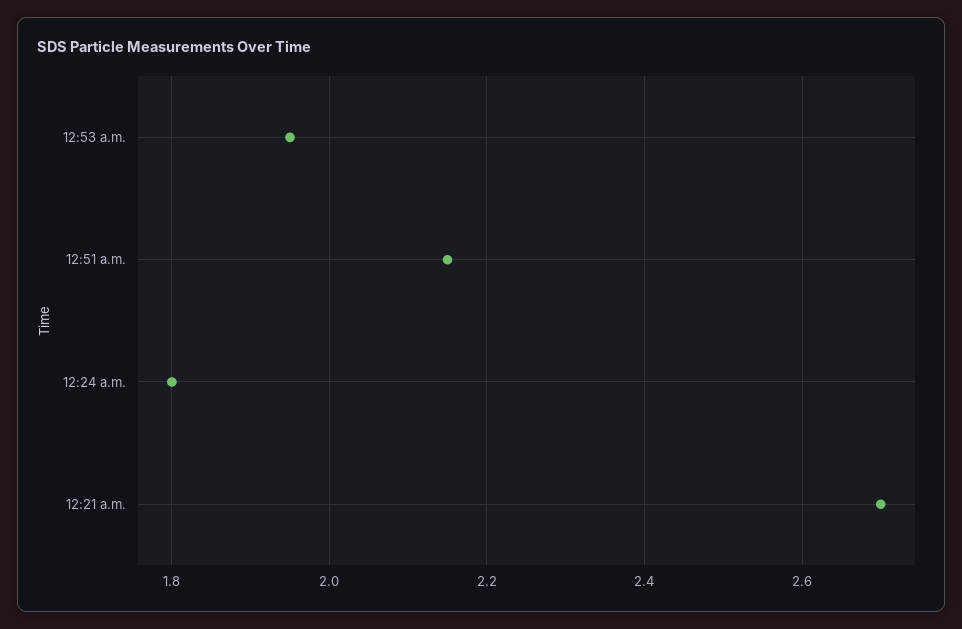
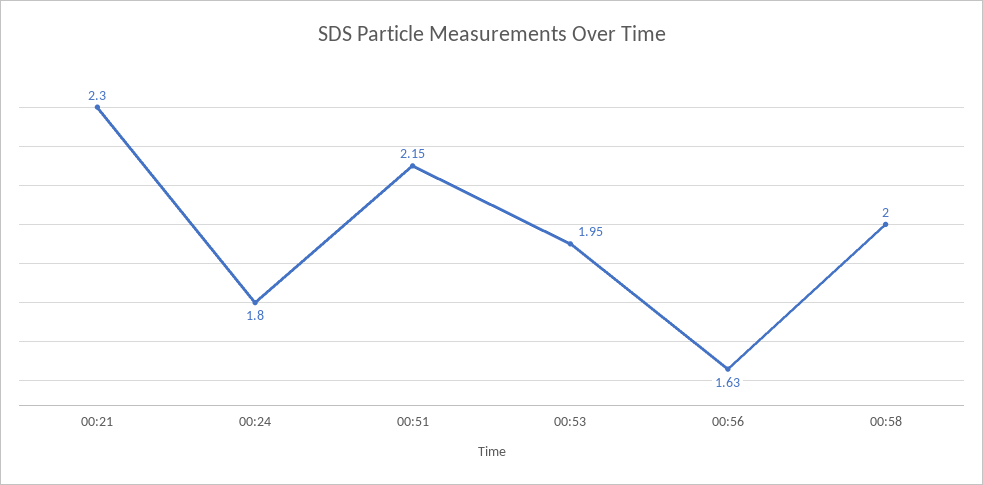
12:21 a.m.: 2.7 -> 2.3
00:56: none -> 1.63
00:58: none -> 2

